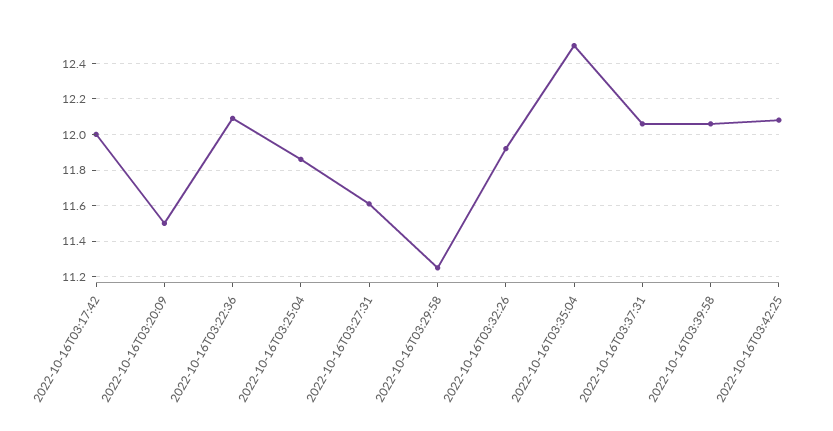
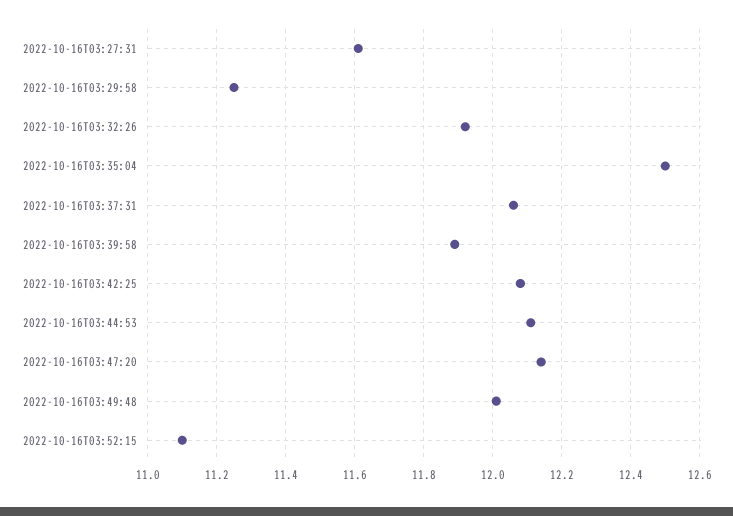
2022-10-16T03:17:42: 12 -> none
2022-10-16T03:20:09: 11.5 -> none
2022-10-16T03:22:36: 12.1 -> none
2022-10-16T03:25:04: 11.85 -> none
2022-10-16T03:39:58: 12.05 -> 11.9
2022-10-16T03:44:53: none -> 12.1
2022-10-16T03:47:20: none -> 12.15
2022-10-16T03:49:48: none -> 12
2022-10-16T03:52:15: none -> 11.1

